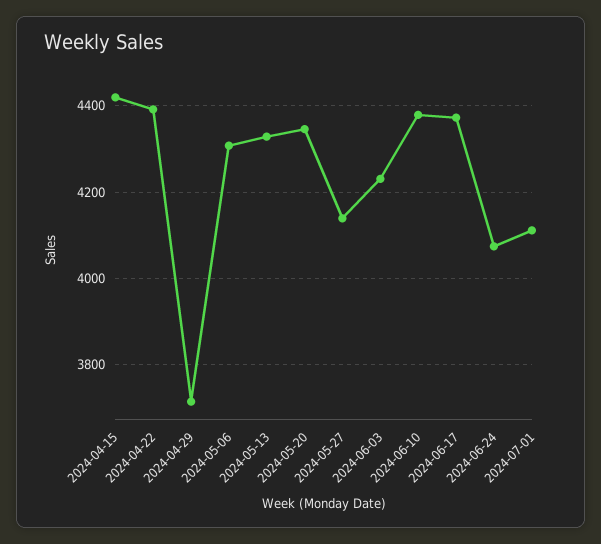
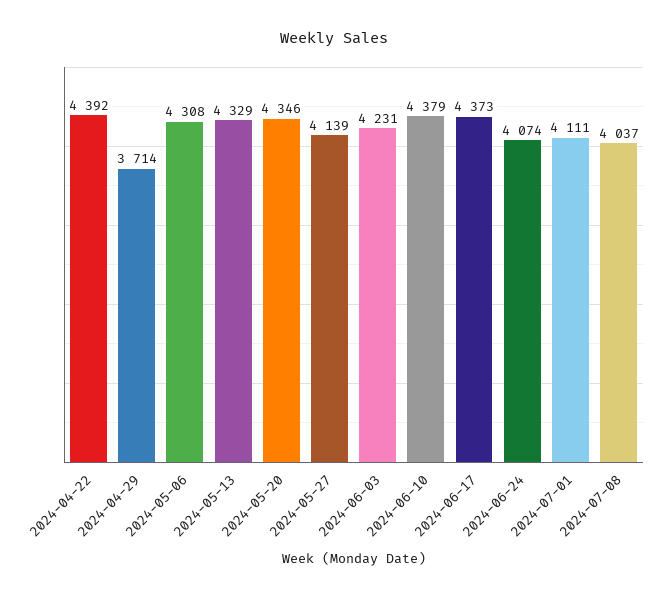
2024-04-15: 4420 -> none
2024-07-08: none -> 4037

